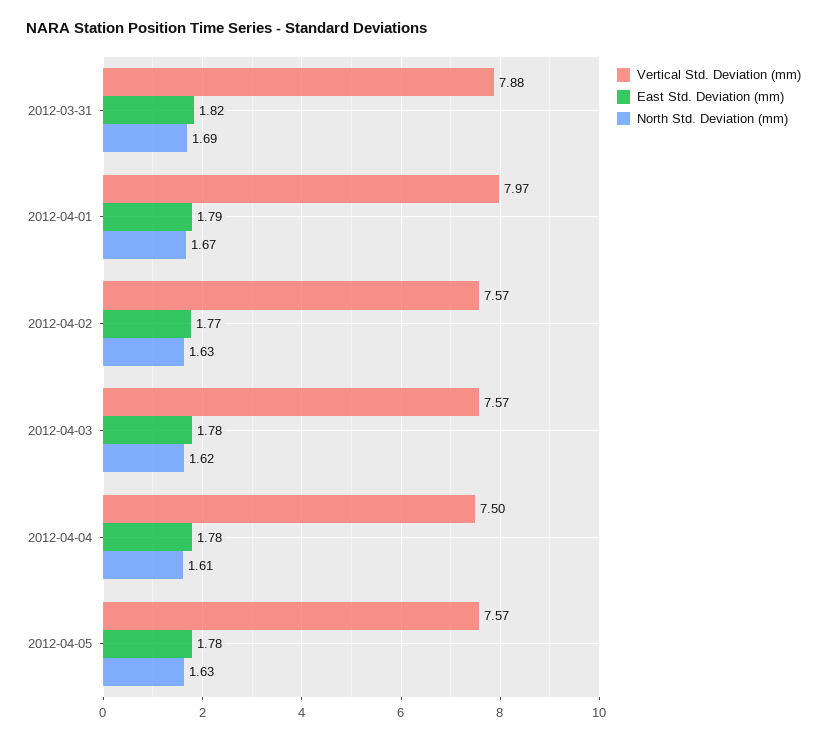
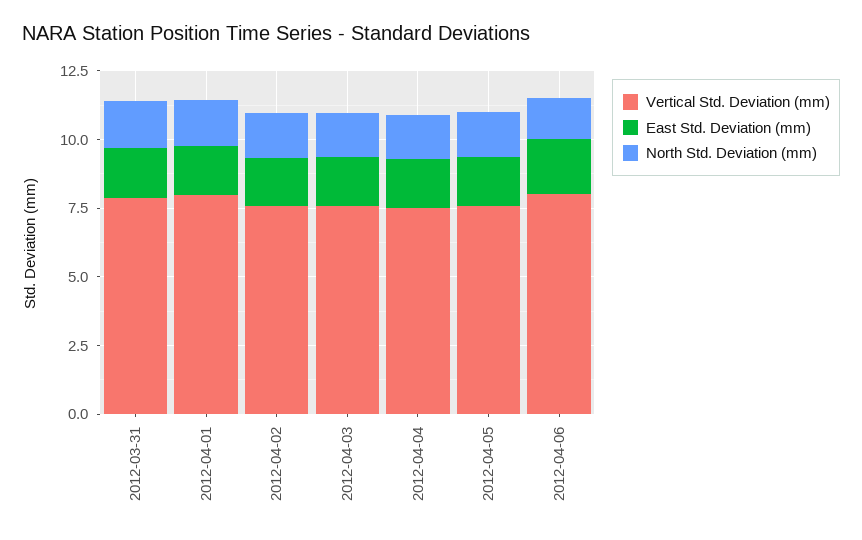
Vertical Std. Deviation (mm), 2012-04-06: none -> 8
East Std. Deviation (mm), 2012-04-06: none -> 2
North Std. Deviation (mm), 2012-04-06: none -> 1.5

